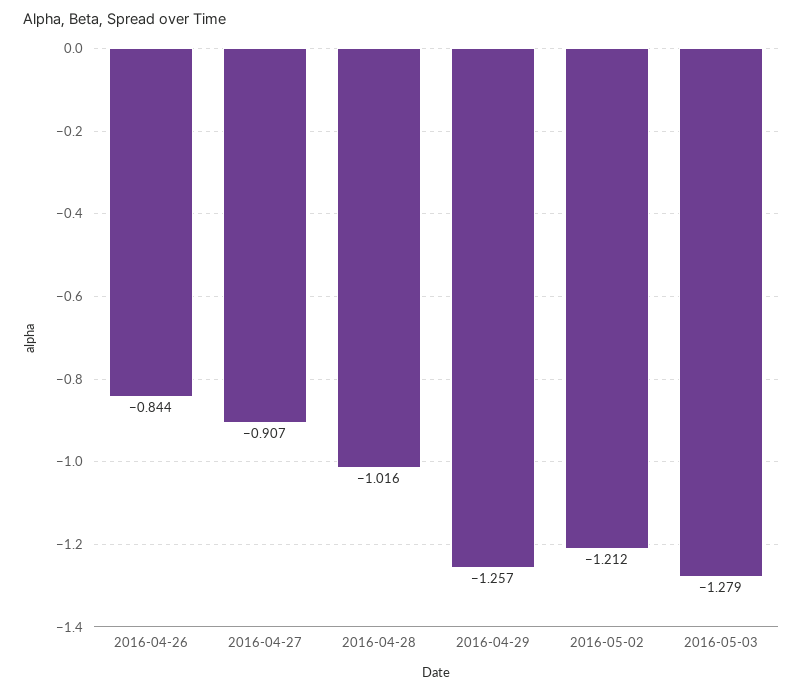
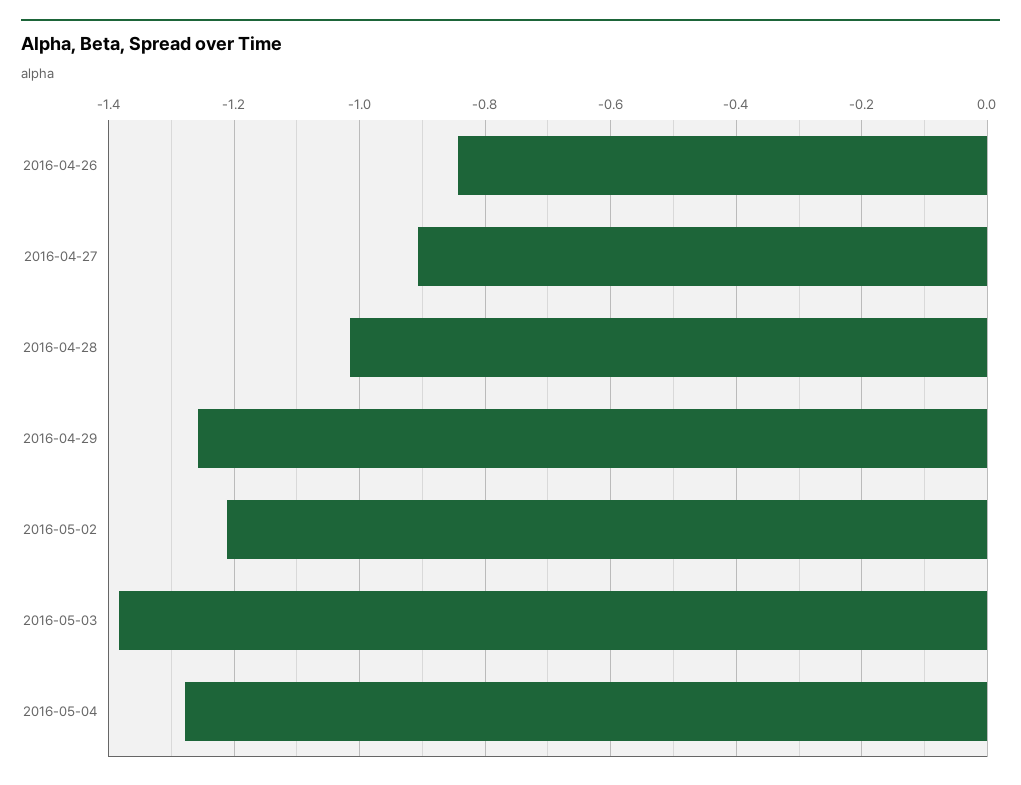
2016-05-03: -1.279 -> -1.38
2016-05-04: none -> -1.28

